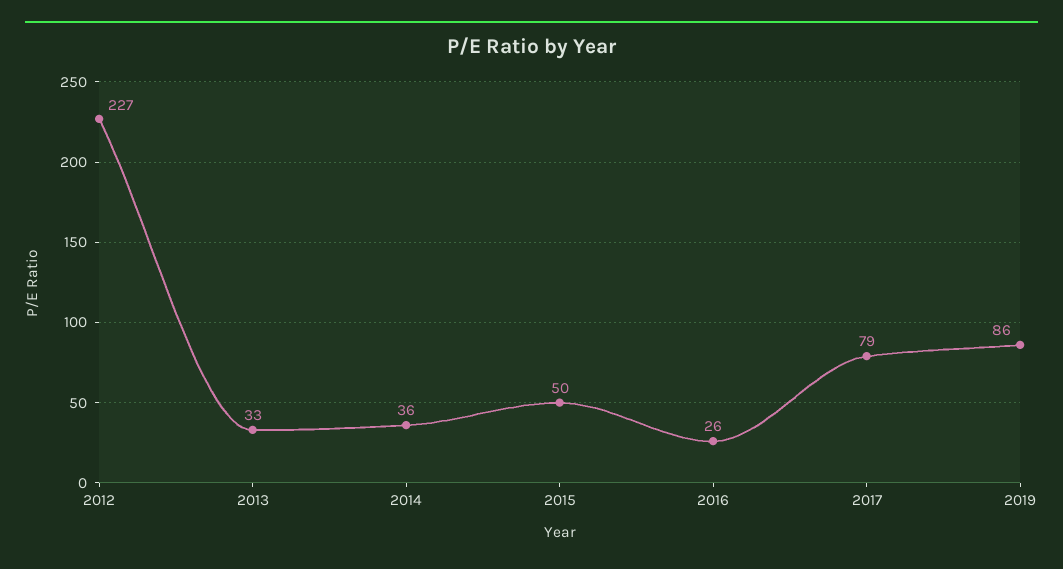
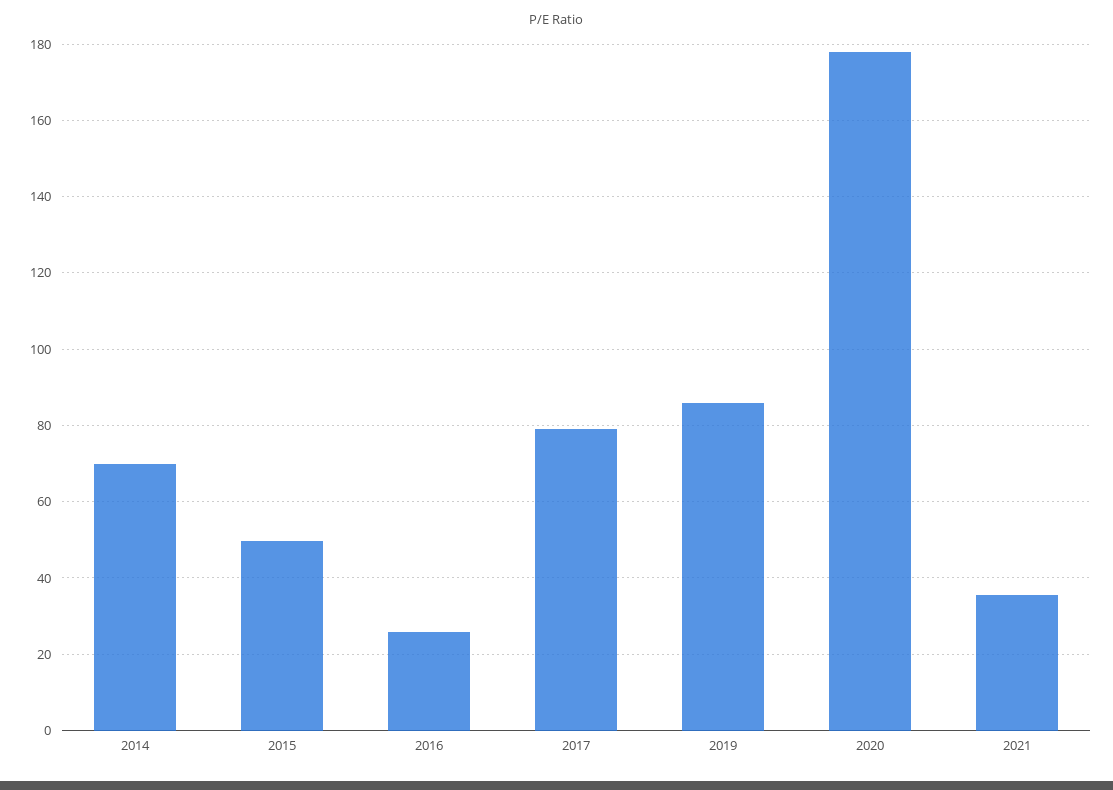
2012: 227 -> none
2013: 33 -> none
2014: 36 -> 70
2020: none -> 178
2021: none -> 36

